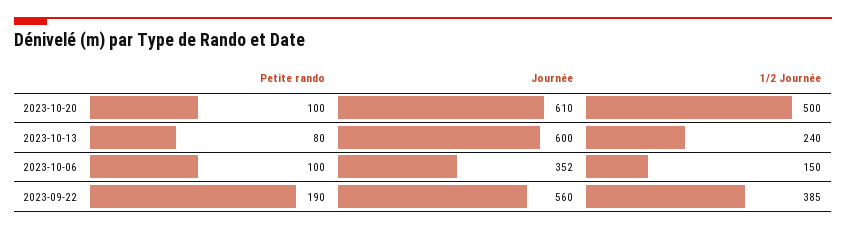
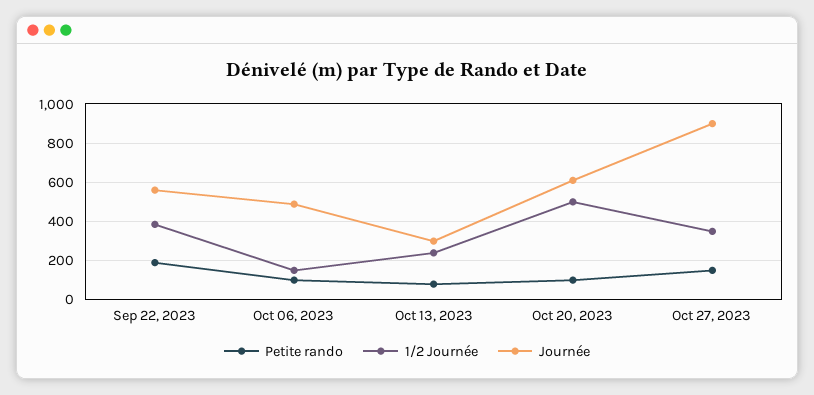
Journée, 2023-10-13: 600 -> 300
Journée, 2023-10-06: 352 -> 500
Petite rando, Oct 27, 2023: none -> 150
1/2 Journée, Oct 27, 2023: none -> 350
Journée, Oct 27, 2023: none -> 900

